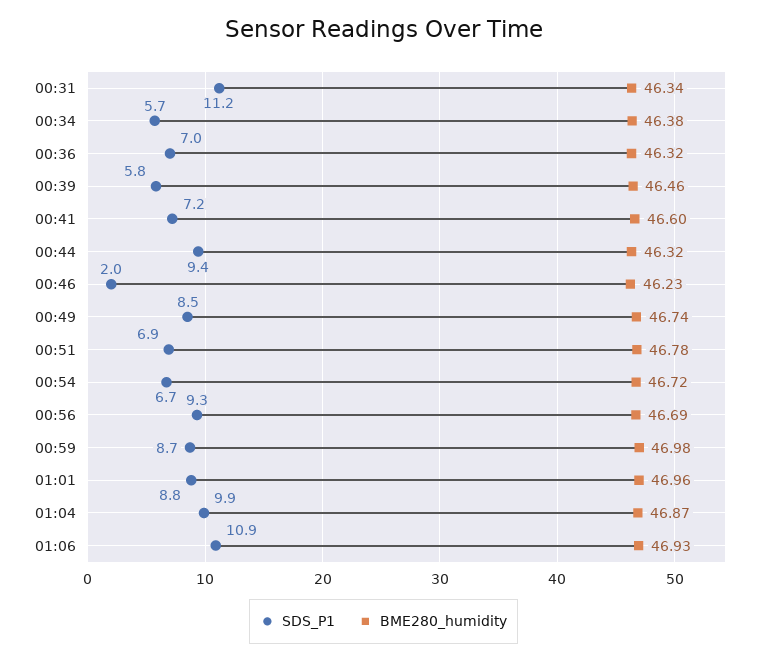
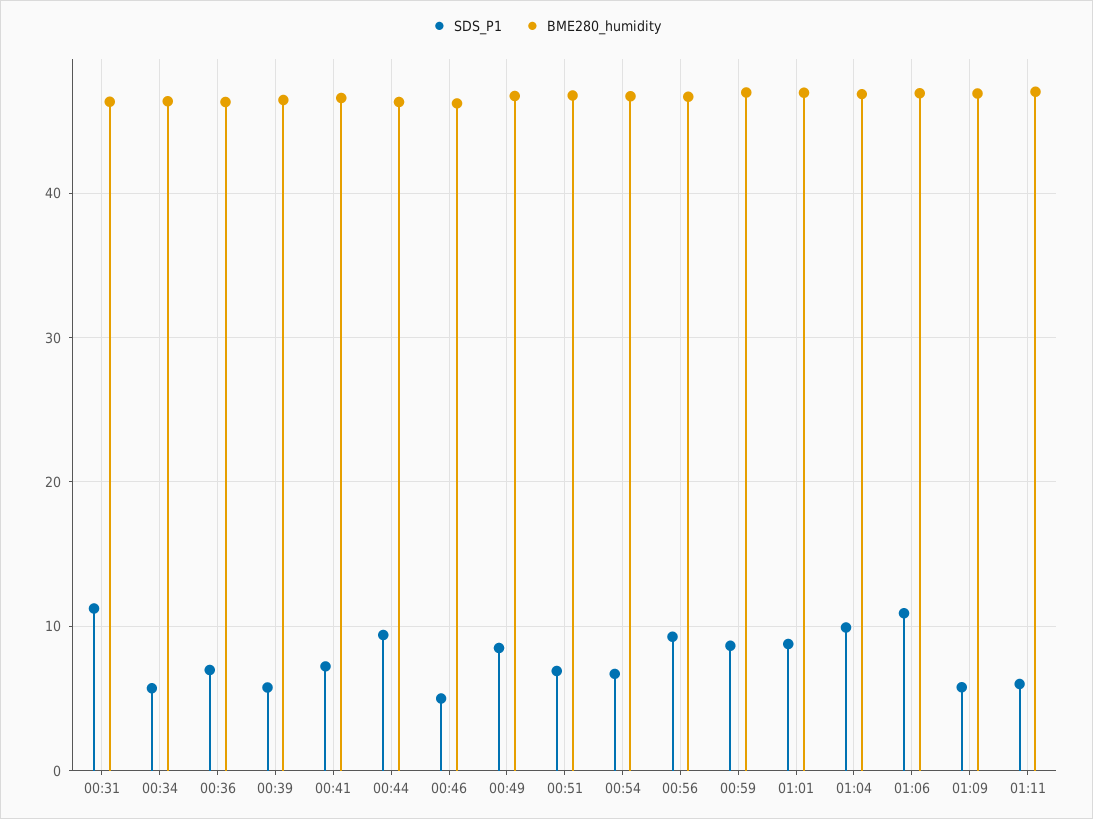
SDS_P1, 00:46: 2 -> 5
SDS_P1, 01:09: none -> 6
BME280_humidity, 01:09: none -> 47
SDS_P1, 01:11: none -> 6
BME280_humidity, 01:11: none -> 47

